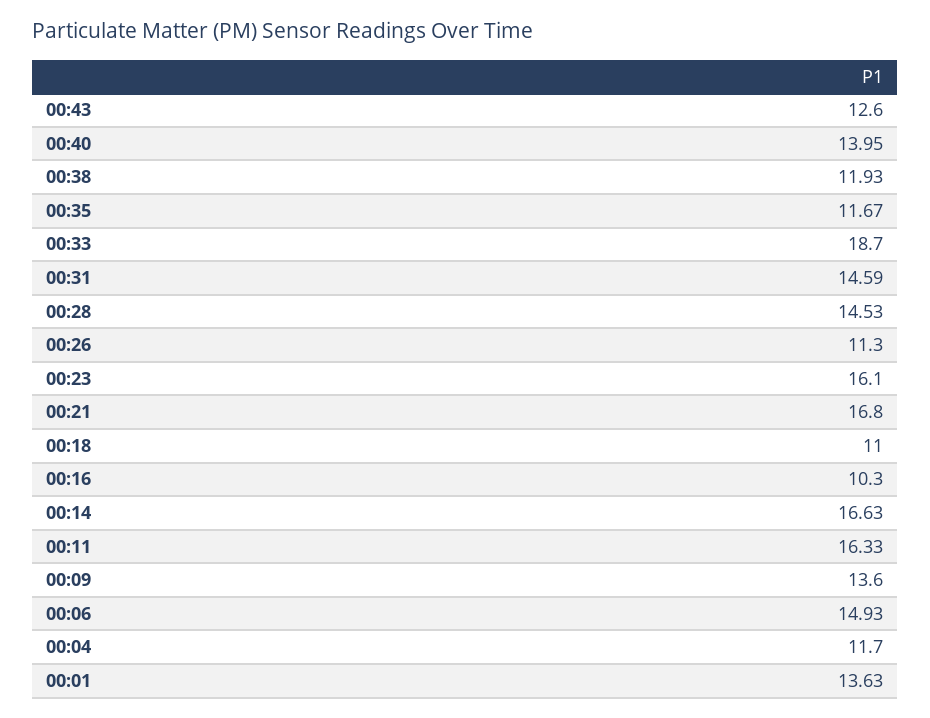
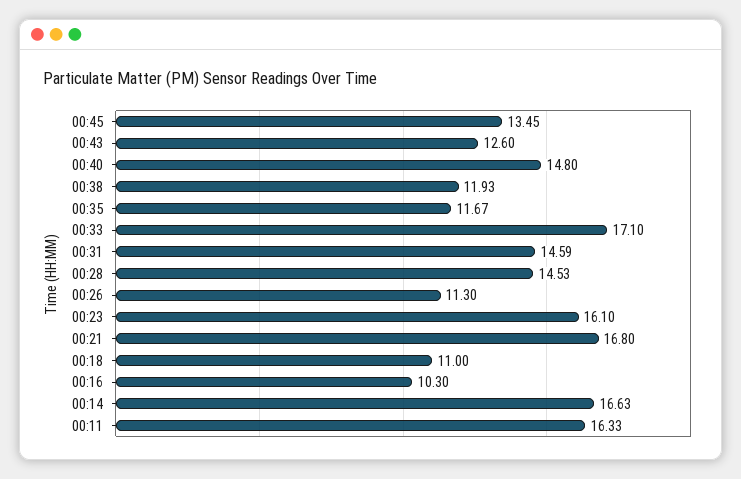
00:40: 13.95 -> 14.8
00:33: 18.7 -> 17.1
00:09: 13.6 -> none
00:06: 14.93 -> none
00:04: 11.7 -> none
00:01: 13.63 -> none
00:45: none -> 13.45

